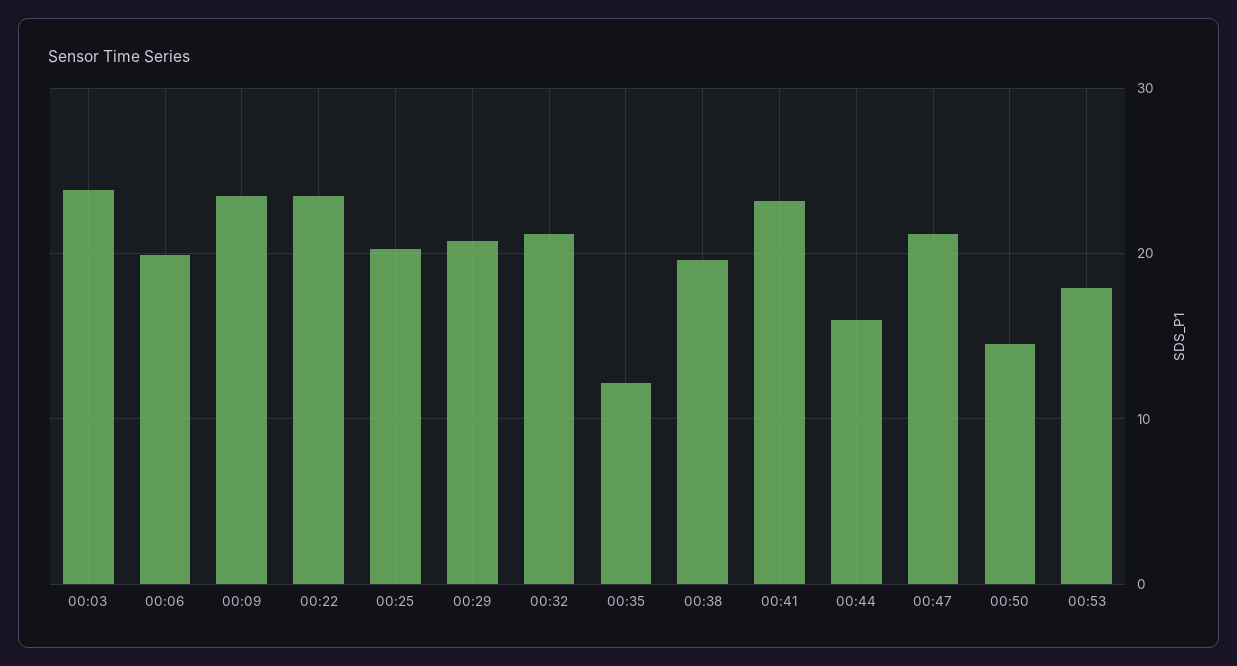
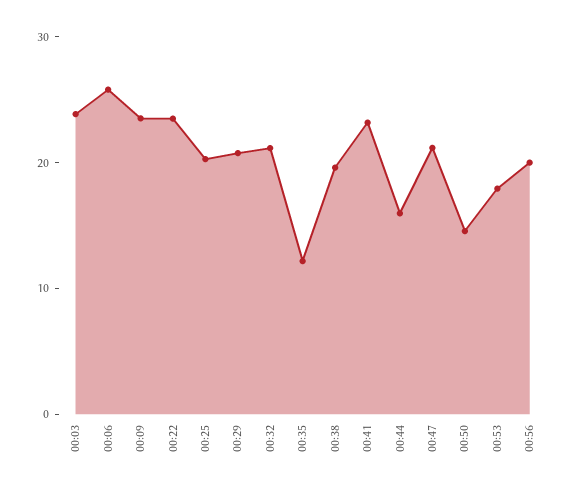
00:06: 20 -> 26
00:56: none -> 20

